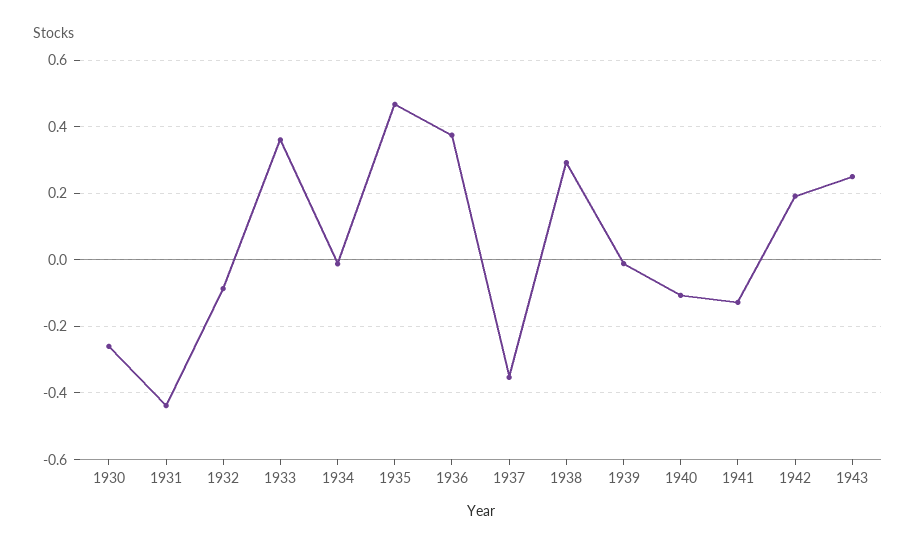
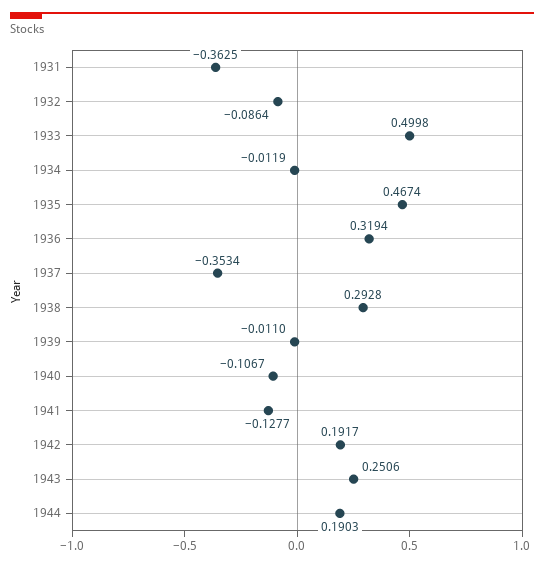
1930: -0.26 -> none
1931: -0.44 -> -0.3625
1933: 0.36 -> 0.4998
1936: 0.38 -> 0.3194
1944: none -> 0.1903

